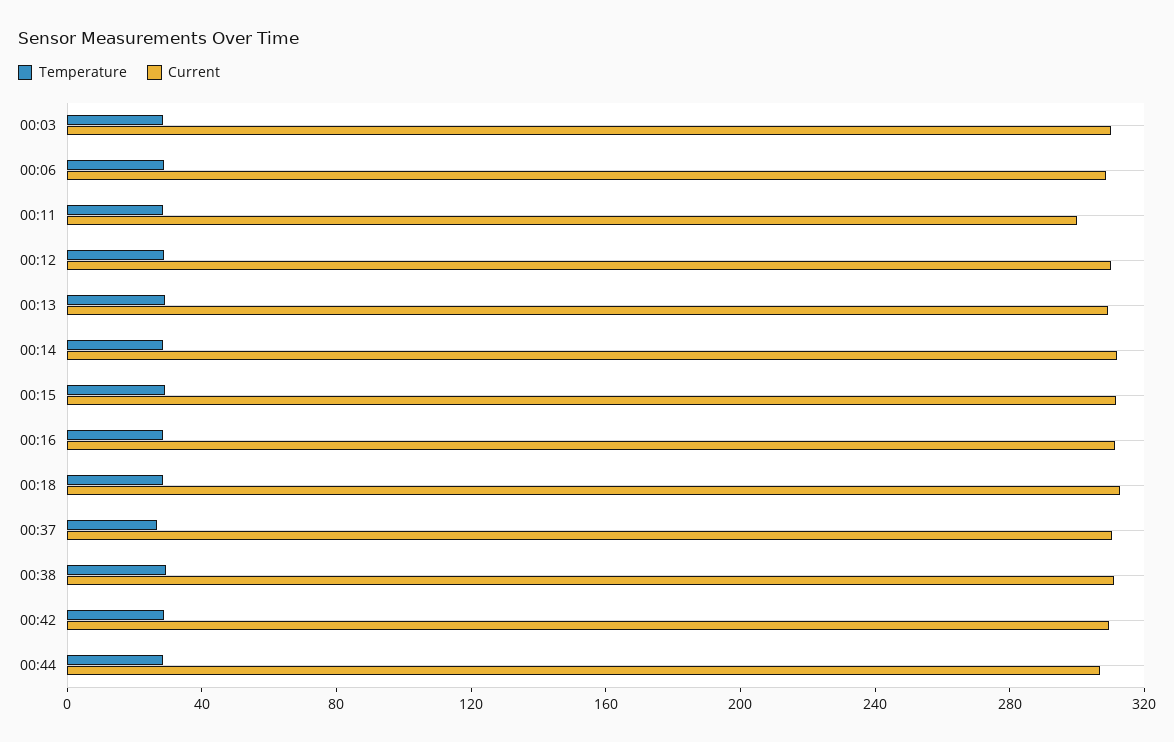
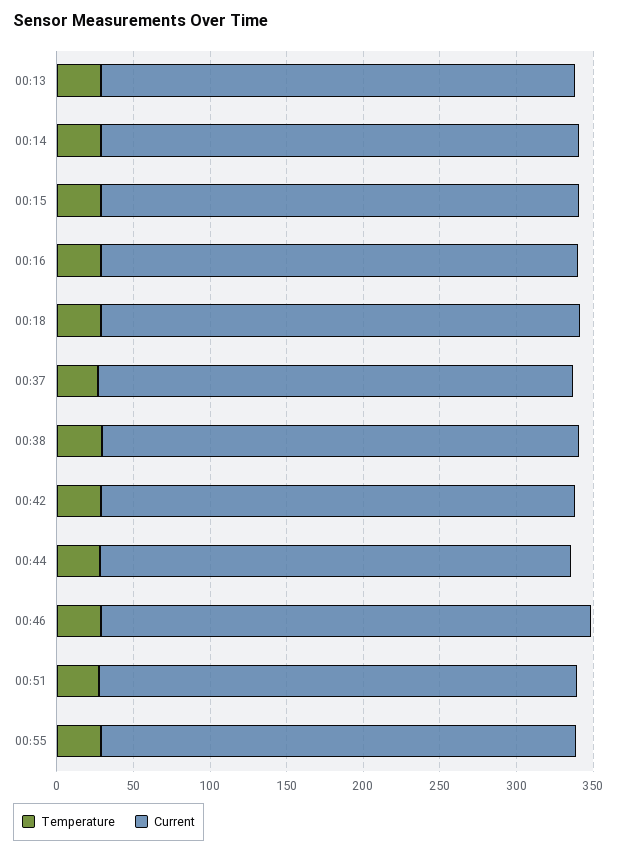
Temperature, 00:03: 30 -> none
Current, 00:03: 310 -> none
Temperature, 00:06: 30 -> none
Current, 00:06: 310 -> none
Temperature, 00:11: 30 -> none
Current, 00:11: 300 -> none
Temperature, 00:12: 30 -> none
Current, 00:12: 310 -> none
Temperature, 00:46: none -> 30
Current, 00:46: none -> 320
Temperature, 00:51: none -> 30
Current, 00:51: none -> 310
Temperature, 00:55: none -> 30
Current, 00:55: none -> 310

